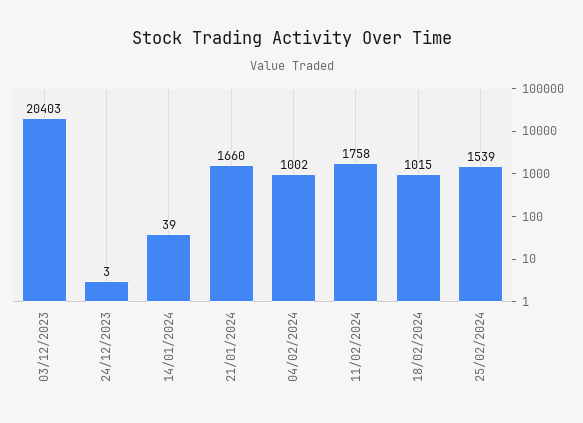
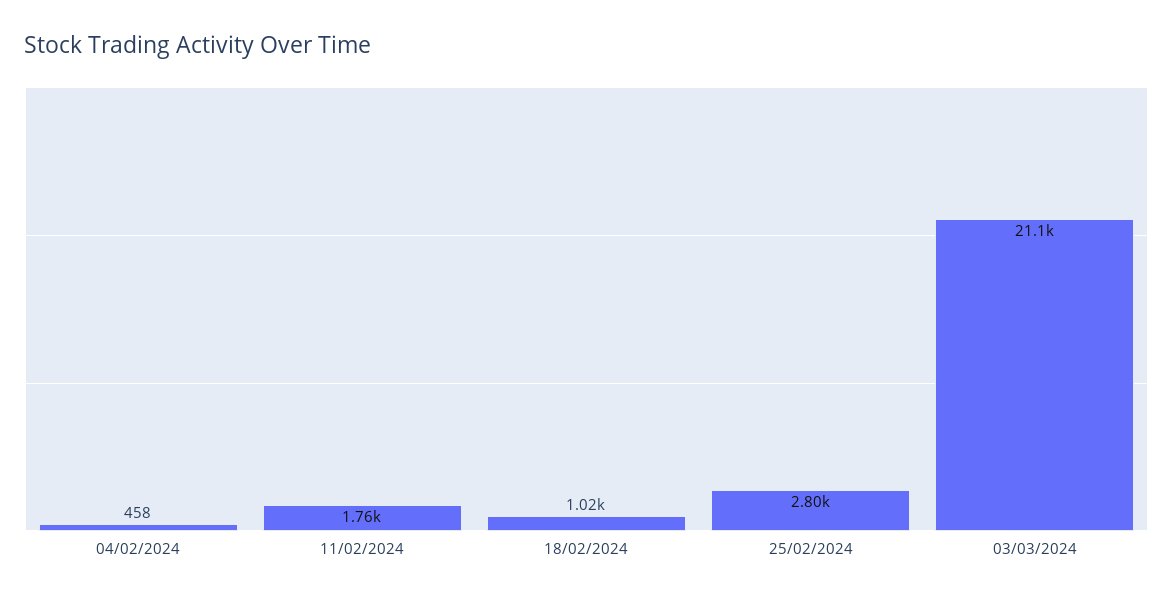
03/12/2023: 20403 -> none
24/12/2023: 3 -> none
14/01/2024: 39 -> none
21/01/2024: 1660 -> none
04/02/2024: 1002 -> 458
25/02/2024: 1539 -> 2800
03/03/2024: none -> 21100

